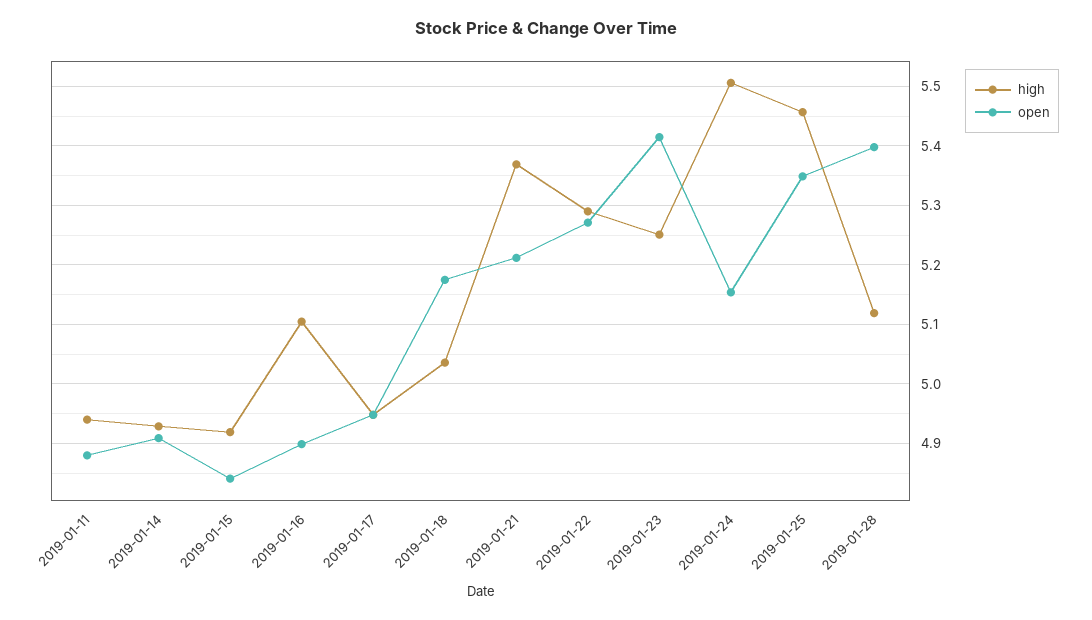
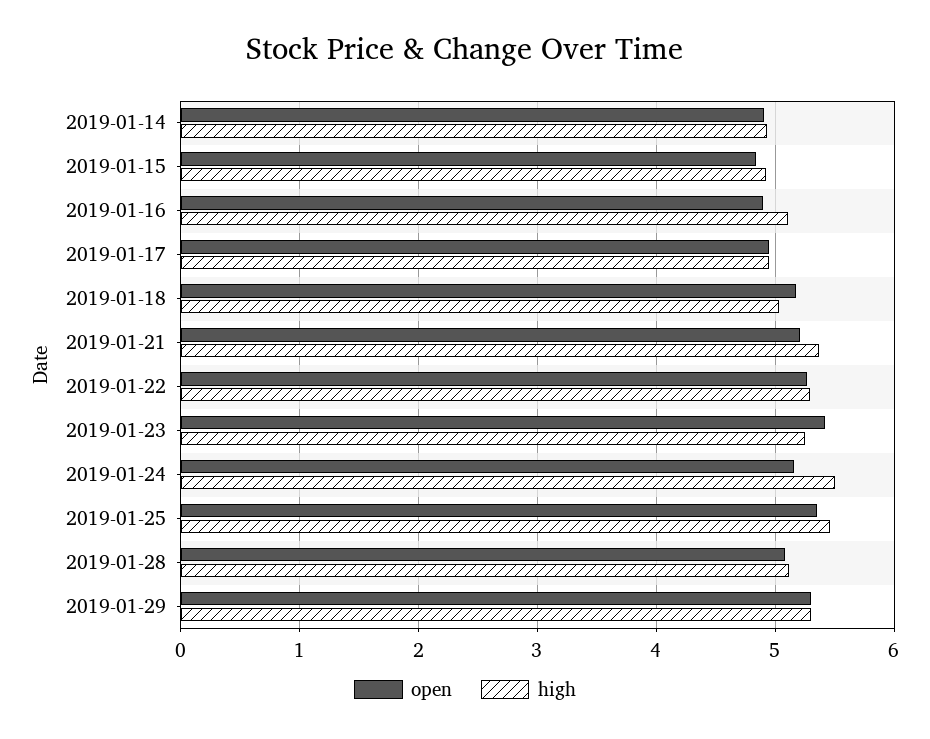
high, 2019-01-11: 4.94 -> none
open, 2019-01-11: 4.88 -> none
open, 2019-01-28: 5.4 -> 5.1
open, 2019-01-29: none -> 5.3
high, 2019-01-29: none -> 5.3

